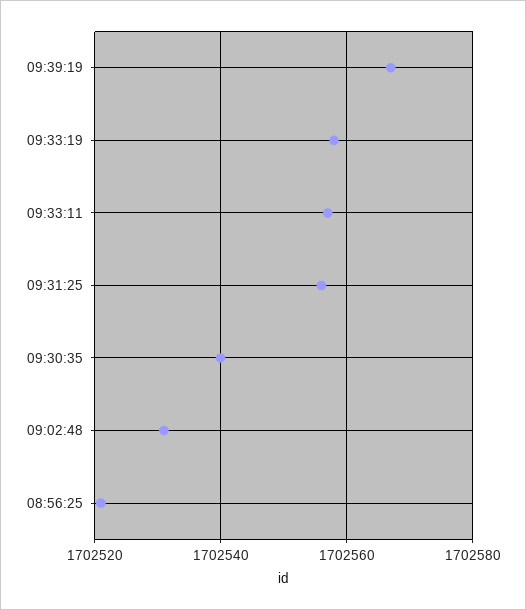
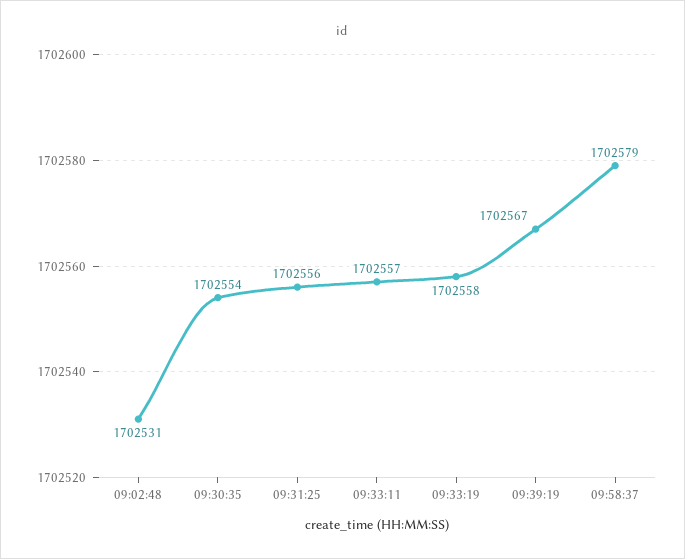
09:30:35: 1702540 -> 1702554
08:56:25: 1702520 -> none
09:58:37: none -> 1702579

